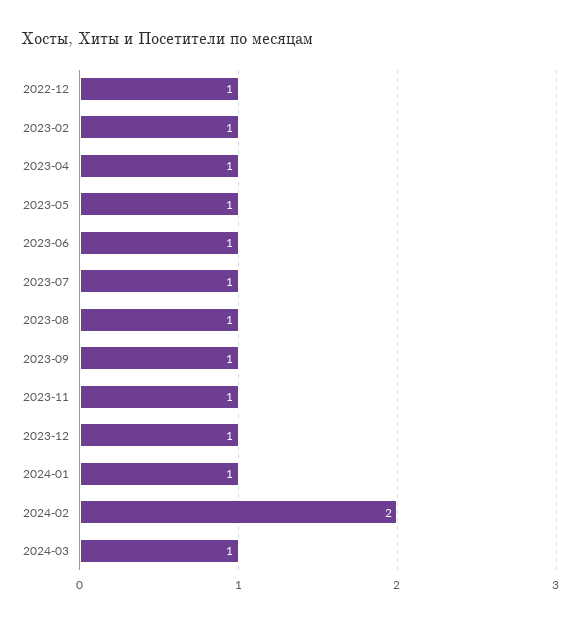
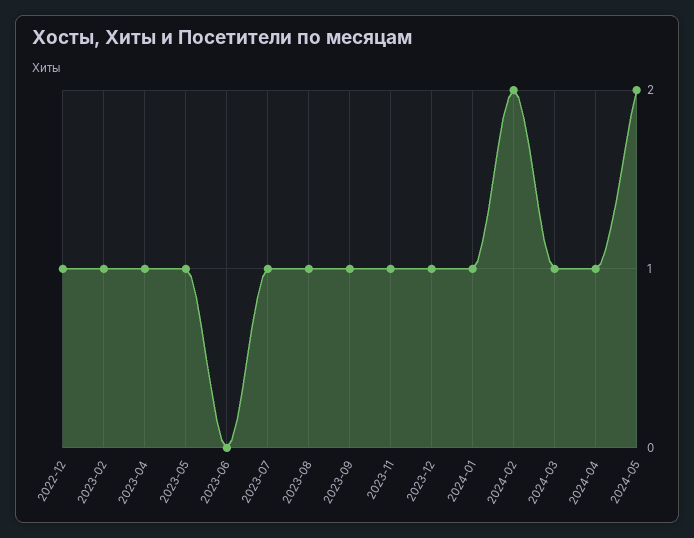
2023-06: 1 -> 0
2024-04: none -> 1
2024-05: none -> 2

